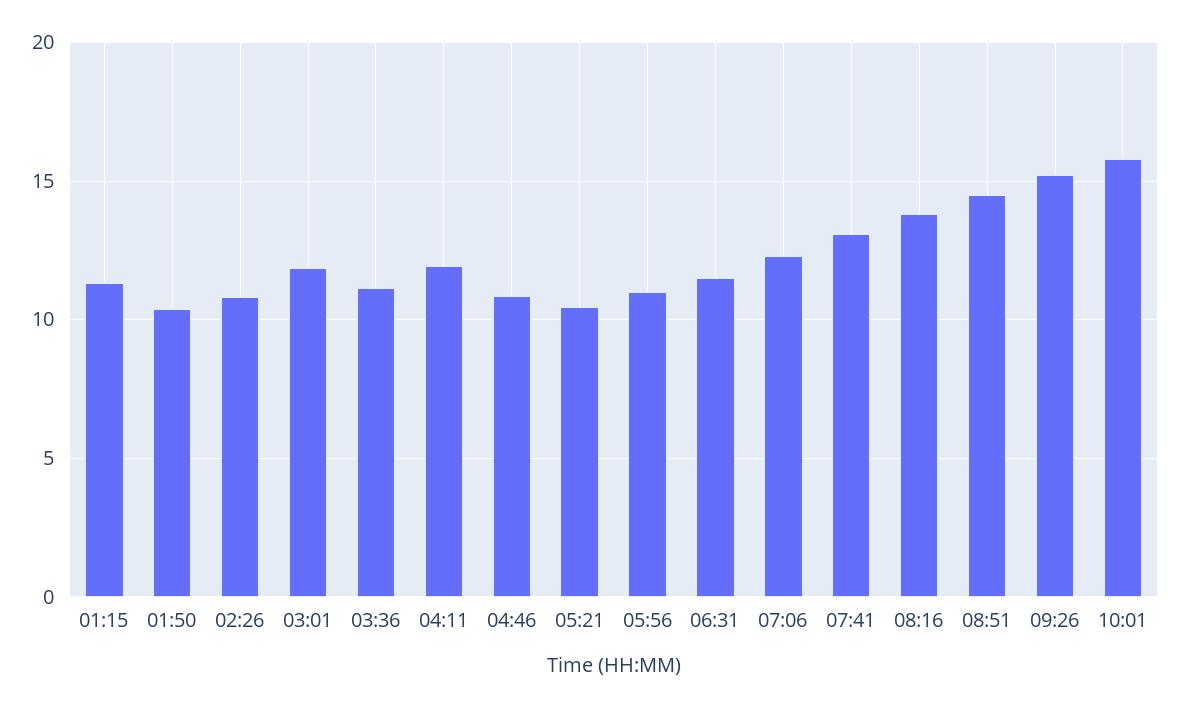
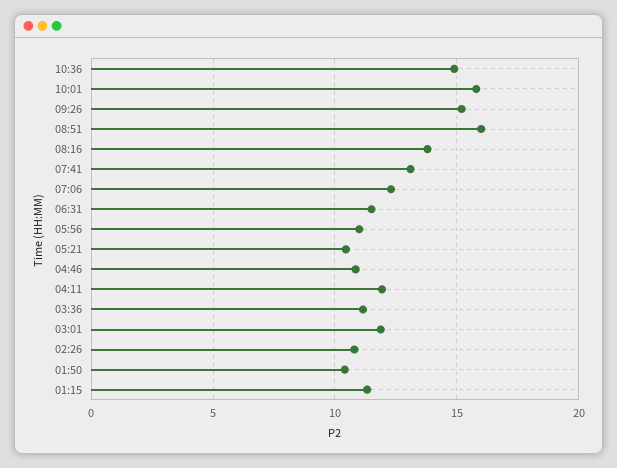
08:51: 14.5 -> 16
10:36: none -> 15

